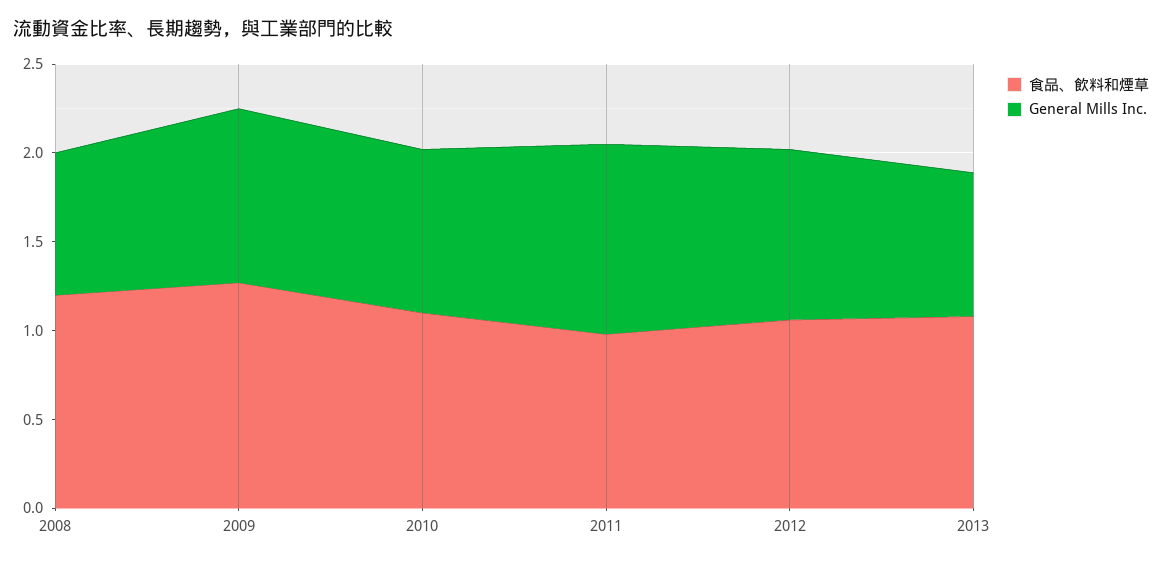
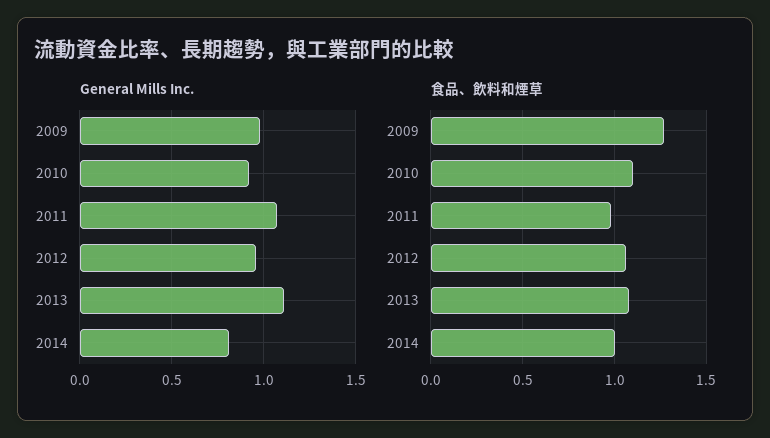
食品、飲料和煙草, 2008: 1.2 -> none
General Mills Inc., 2008: 0.8 -> none
General Mills Inc., 2013: 0.8 -> 1.1
General Mills Inc., 2014: none -> 0.8
食品、飲料和煙草, 2014: none -> 1

